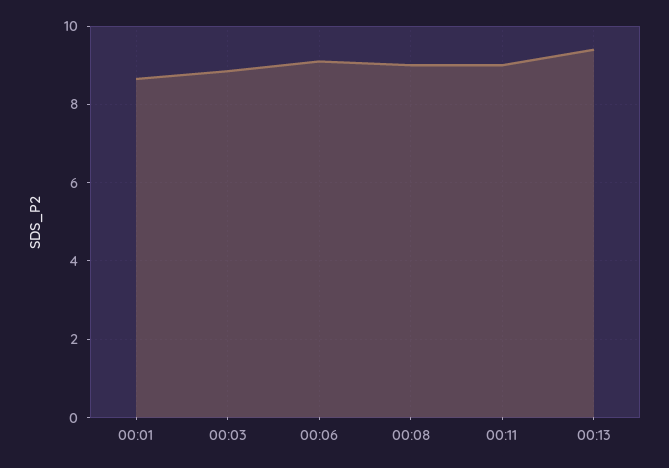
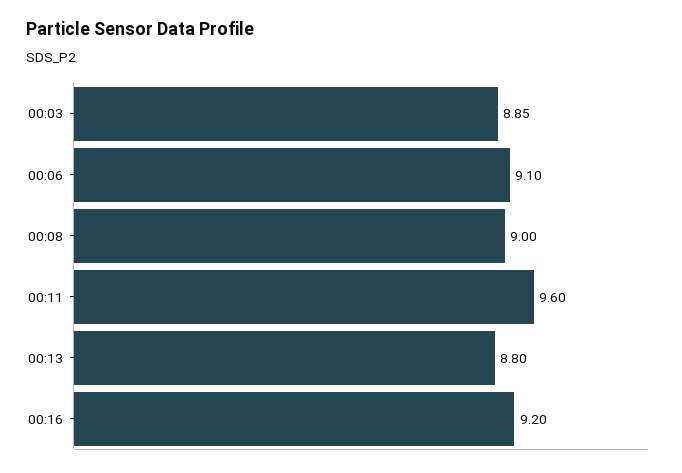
00:01: 8.6 -> none
00:11: 9 -> 9.6
00:13: 9.4 -> 8.8
00:16: none -> 9.2

